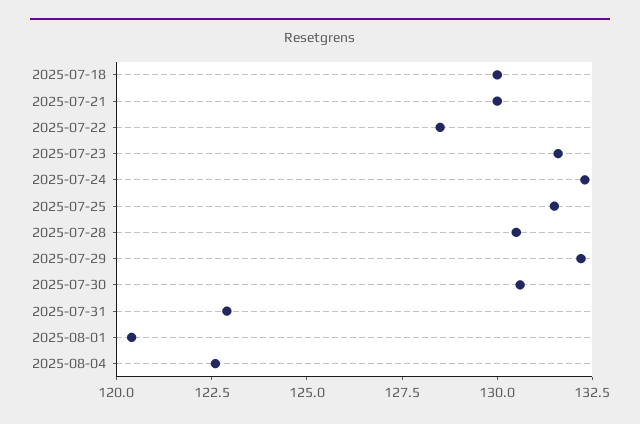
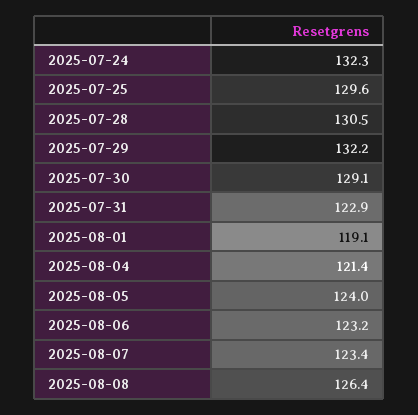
2025-07-18: 130 -> none
2025-07-21: 130 -> none
2025-07-22: 128.5 -> none
2025-07-23: 131.5 -> none
2025-07-25: 131.5 -> 129.6
2025-07-30: 130.5 -> 129.1
2025-08-01: 120.5 -> 119.1
2025-08-04: 122.5 -> 121.4
2025-08-05: none -> 124
2025-08-06: none -> 123.2
2025-08-07: none -> 123.4
2025-08-08: none -> 126.4

